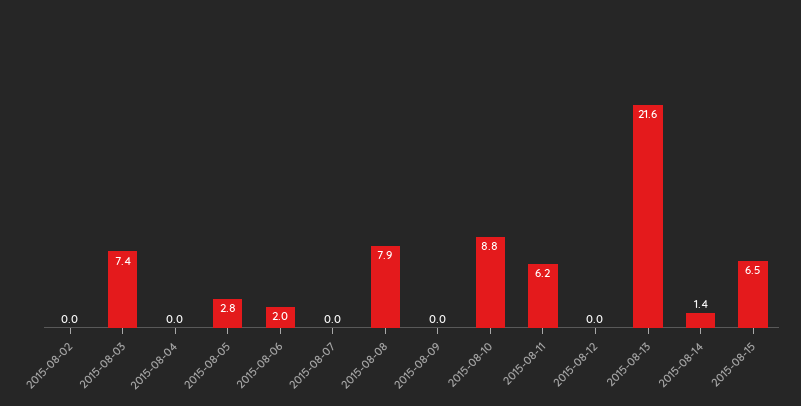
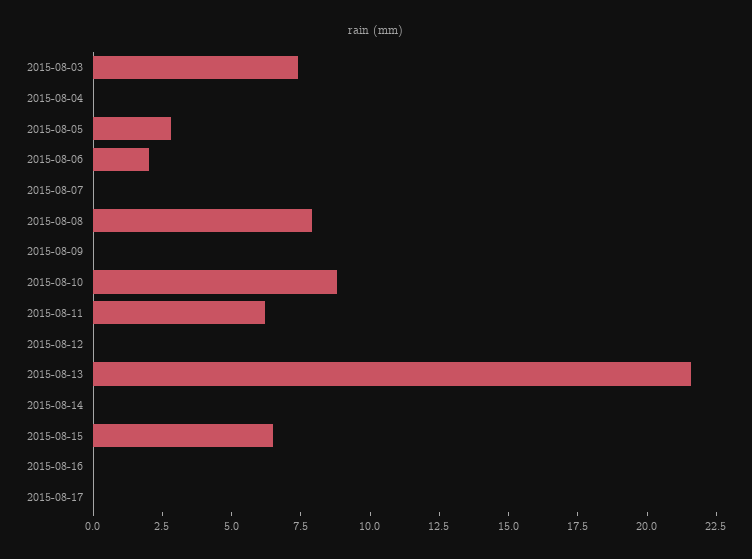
2015-08-02: 0 -> none
2015-08-14: 1.4 -> 0
2015-08-16: none -> 0
2015-08-17: none -> 0

